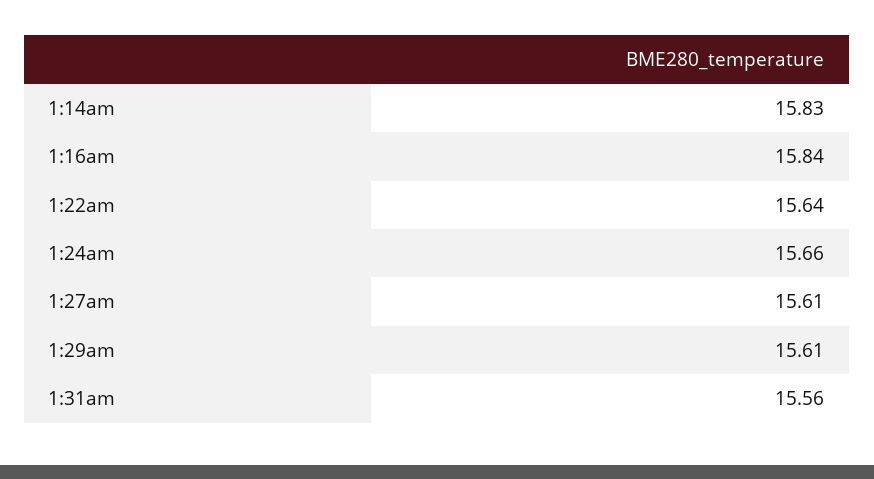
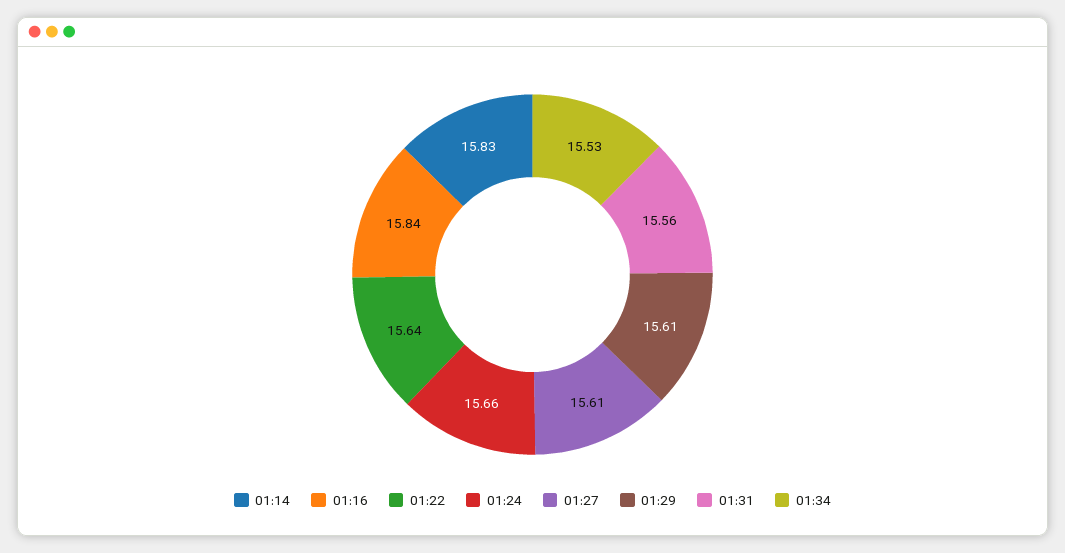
01:34: none -> 15.53

